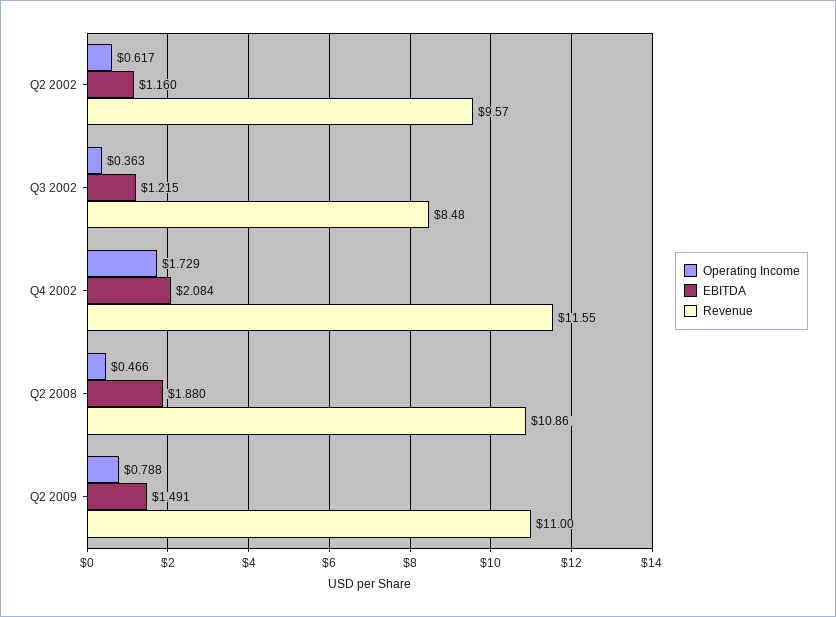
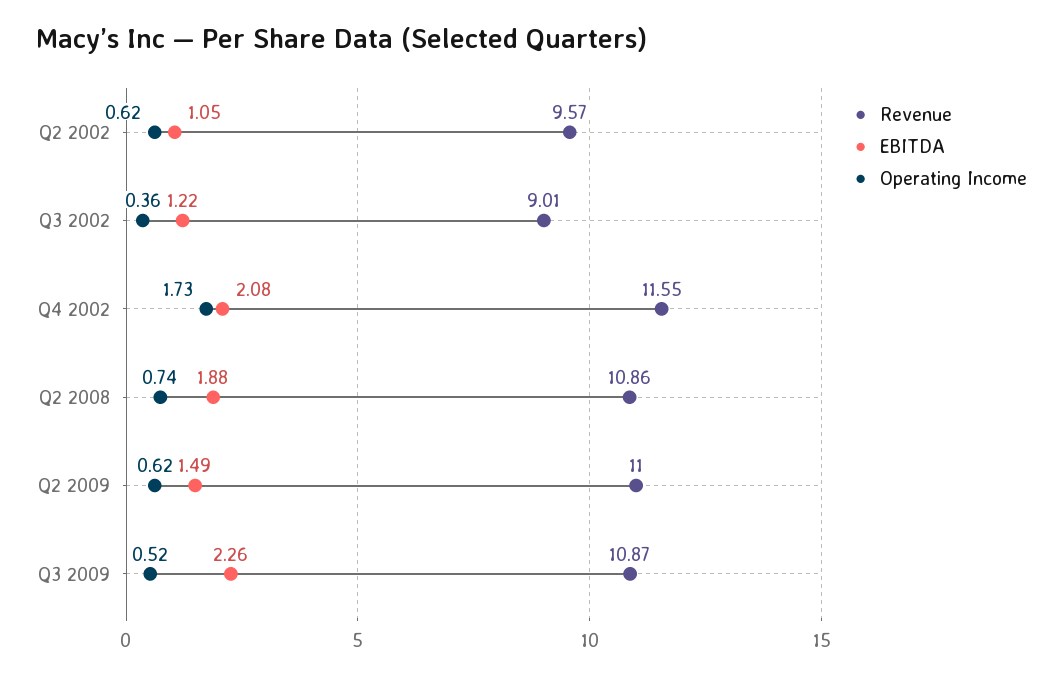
EBITDA, Q2 2002: 1.16 -> 1.05
Revenue, Q3 2002: 8.48 -> 9.01
Operating Income, Q2 2008: 0.466 -> 0.74
Operating Income, Q2 2009: 0.788 -> 0.62
Revenue, Q3 2009: none -> 10.87
EBITDA, Q3 2009: none -> 2.26
Operating Income, Q3 2009: none -> 0.52

